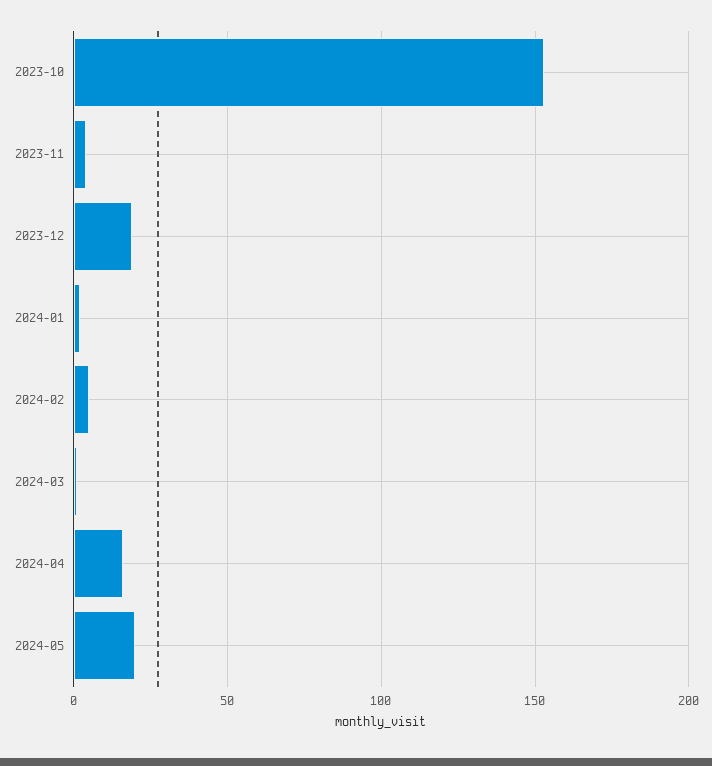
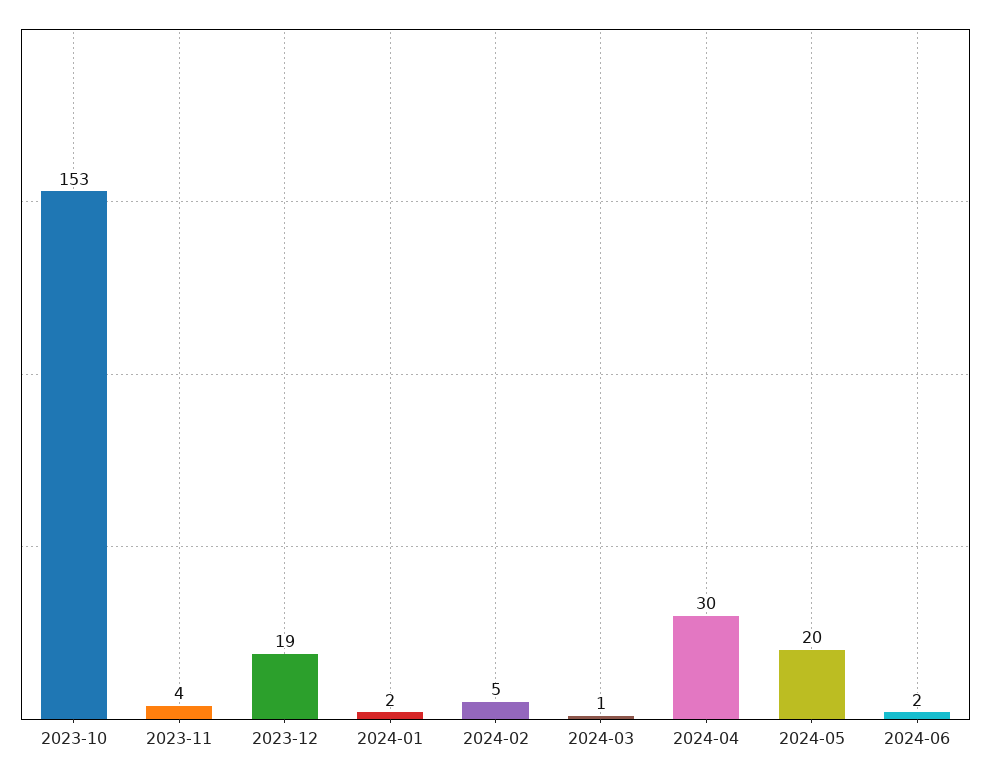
2024-04: 15 -> 30
2024-06: none -> 2

